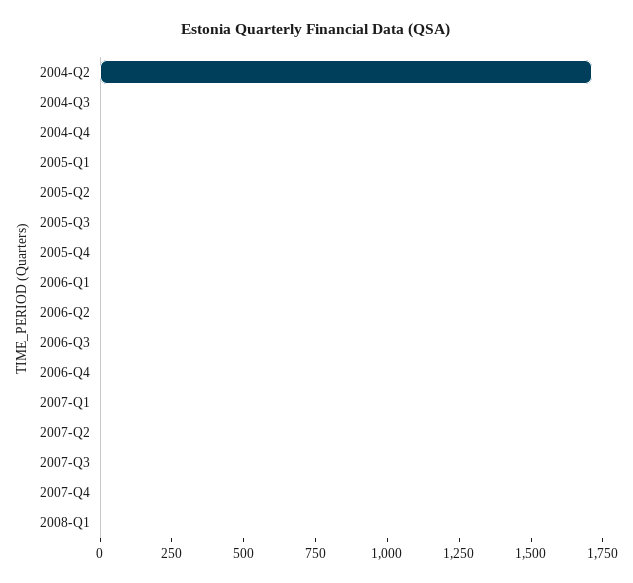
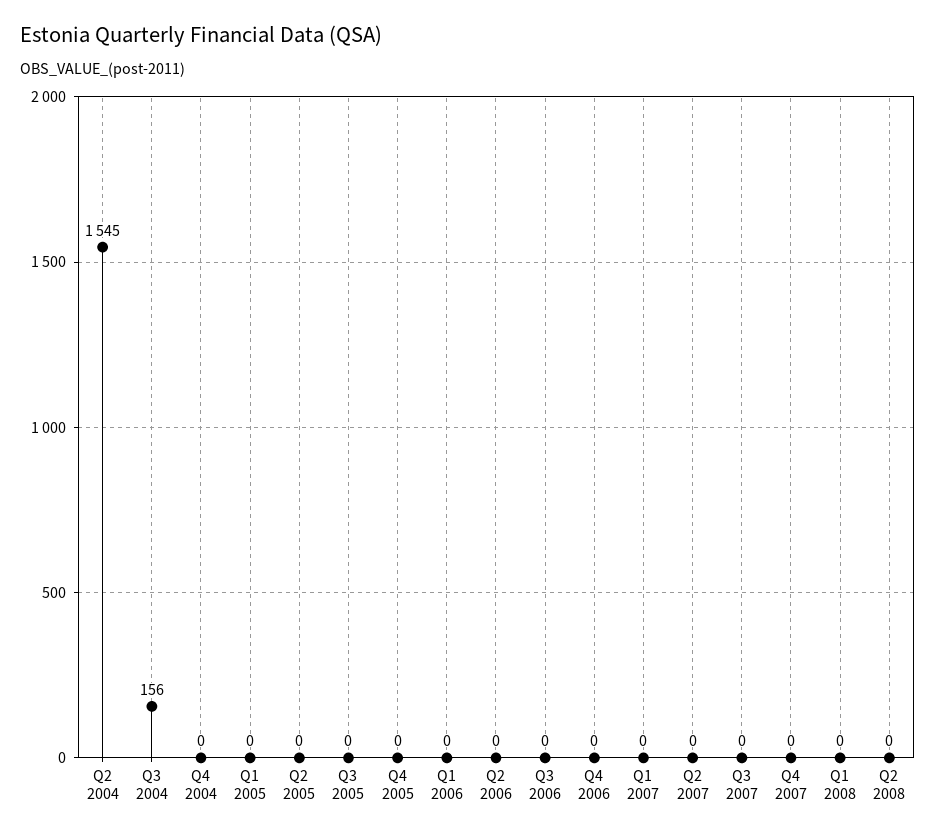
2004-Q2: 1700 -> 1545
2004-Q3: 0 -> 156
Q2 2008: none -> 0

